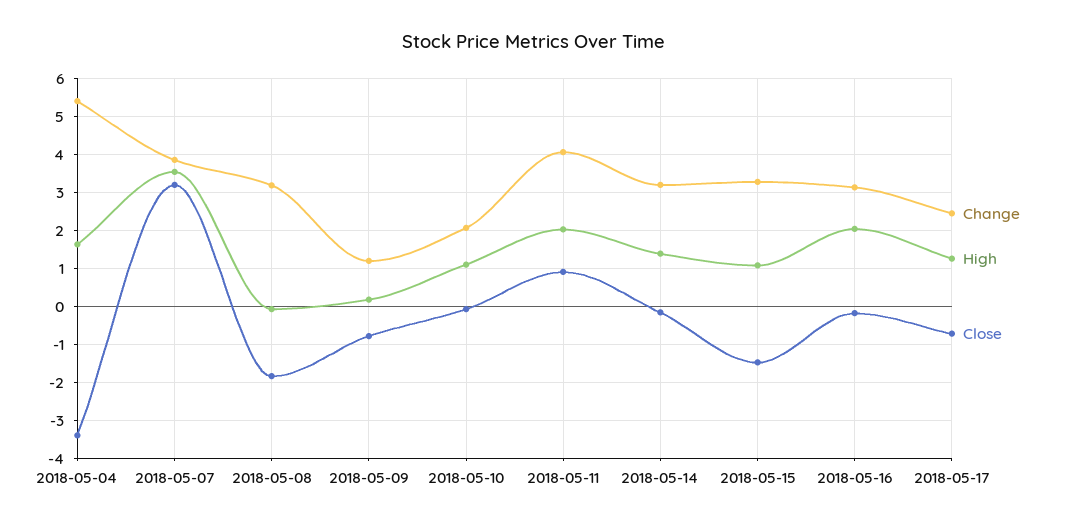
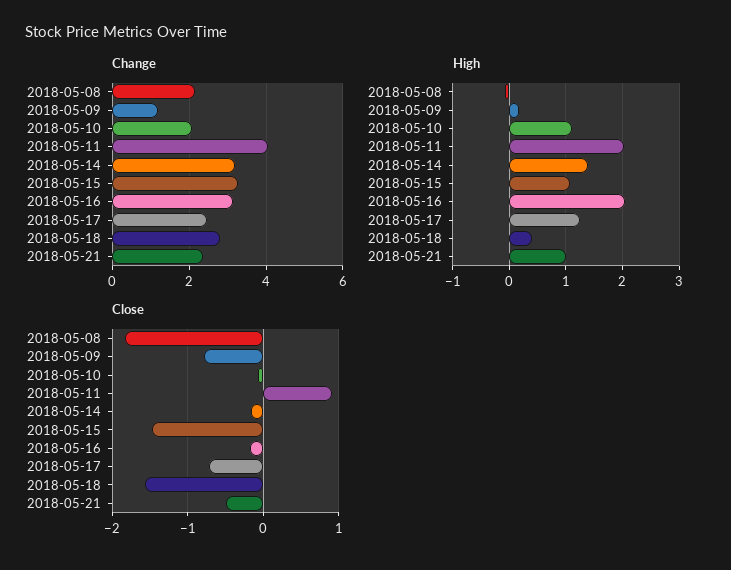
Change, 2018-05-04: 5.4 -> none
High, 2018-05-04: 1.6 -> none
Close, 2018-05-04: -3.4 -> none
Change, 2018-05-07: 3.8 -> none
High, 2018-05-07: 3.6 -> none
Close, 2018-05-07: 3.2 -> none
Change, 2018-05-08: 3.2 -> 2.2
Change, 2018-05-18: none -> 2.8
Change, 2018-05-21: none -> 2.4
High, 2018-05-18: none -> 0.4
High, 2018-05-21: none -> 1
Close, 2018-05-18: none -> -1.6
Close, 2018-05-21: none -> -0.5

